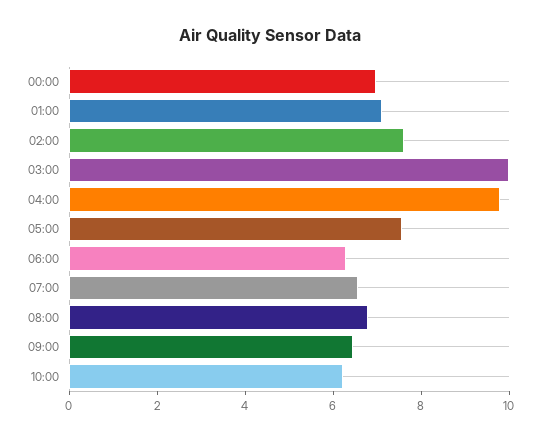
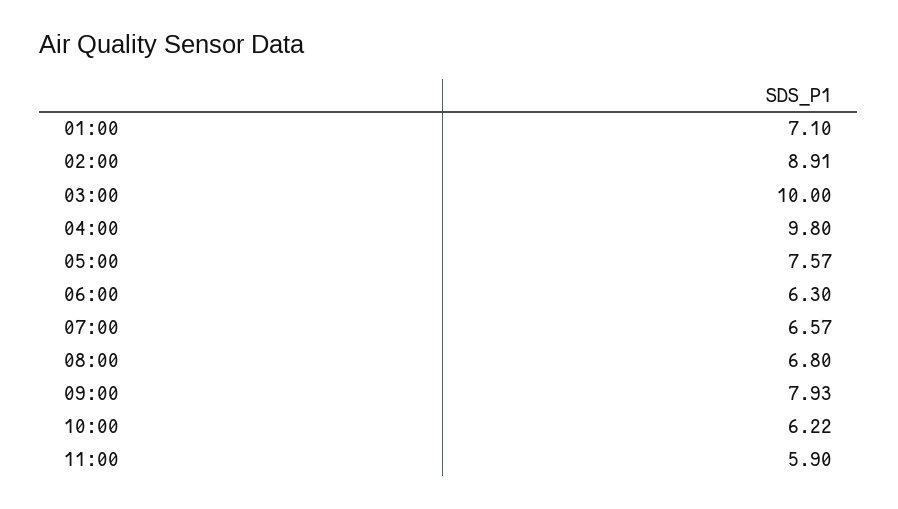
00:00: 7 -> none
02:00: 7.5 -> 8.91
09:00: 6.5 -> 7.93
11:00: none -> 5.9

